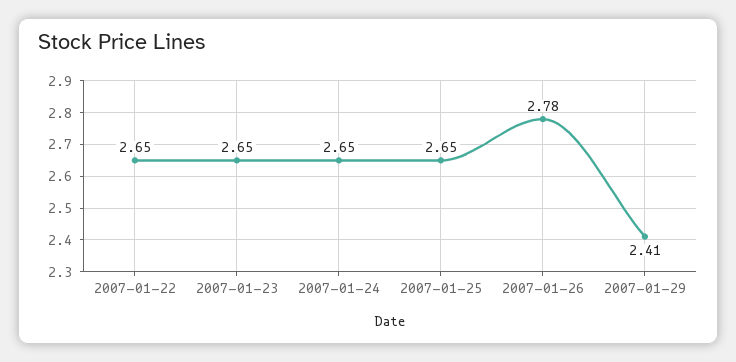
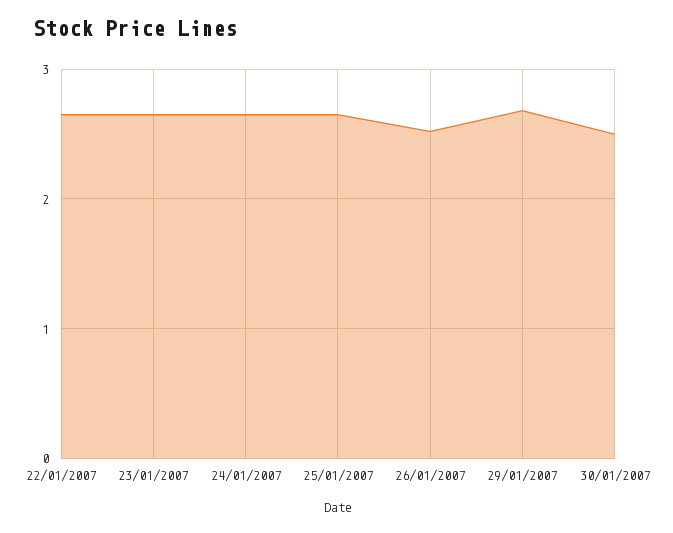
2007-01-26: 2.78 -> 2.5
2007-01-29: 2.41 -> 2.7
30/01/2007: none -> 2.5

